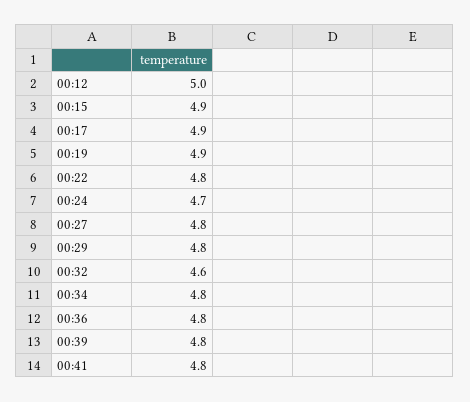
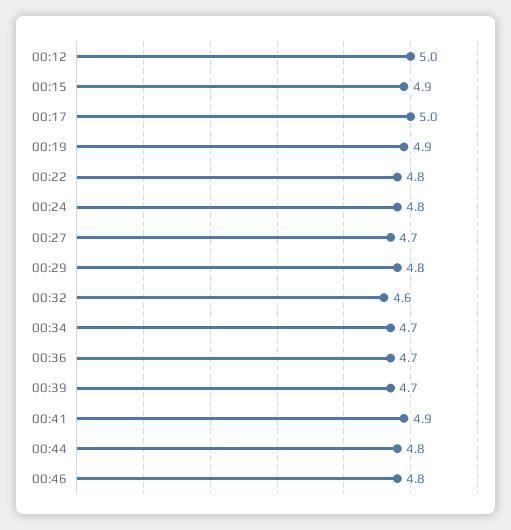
00:17: 4.9 -> 5
00:24: 4.7 -> 4.8
00:27: 4.8 -> 4.7
00:34: 4.8 -> 4.7
00:36: 4.8 -> 4.7
00:39: 4.8 -> 4.7
00:41: 4.8 -> 4.9
00:44: none -> 4.8
00:46: none -> 4.8

